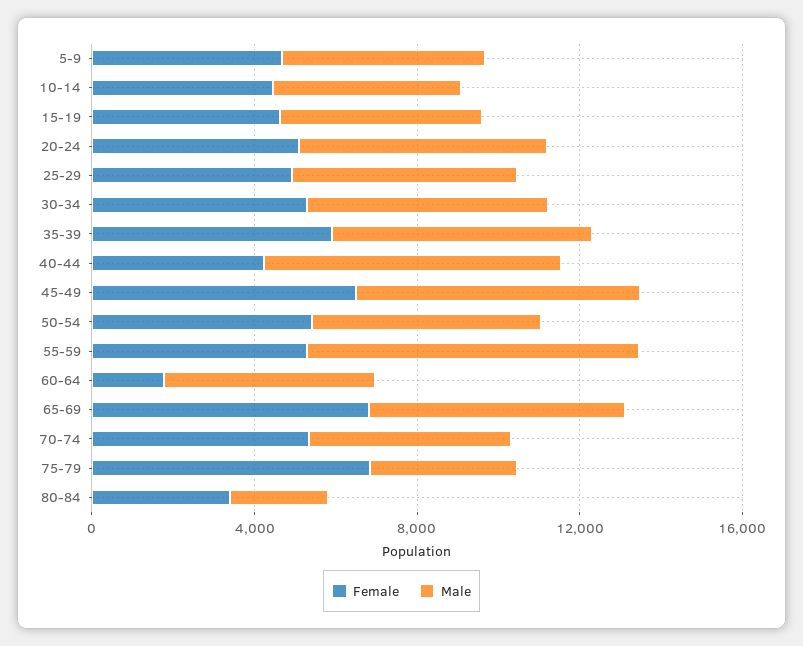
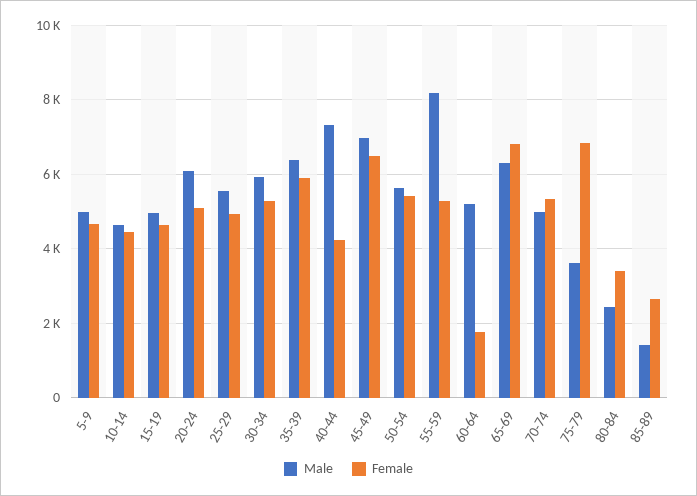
Male, 85-89: none -> 1400
Female, 85-89: none -> 2600

